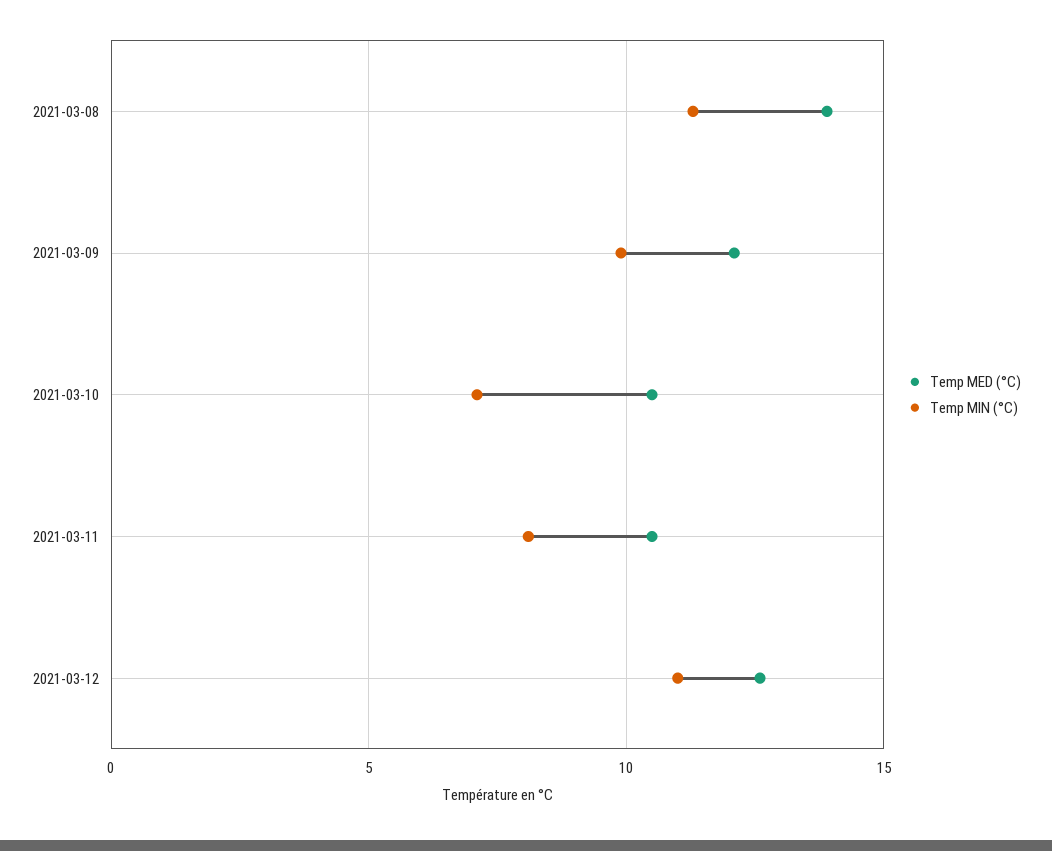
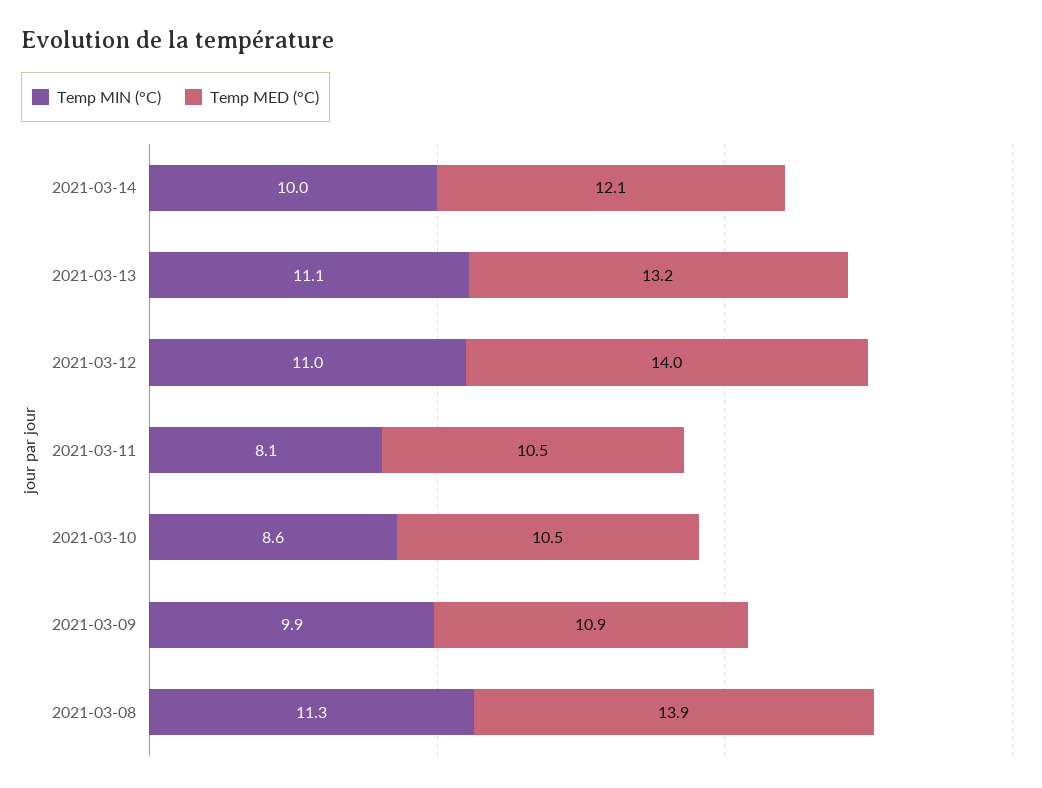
Temp MED (°C), 2021-03-09: 12 -> 10.9
Temp MIN (°C), 2021-03-10: 7 -> 8.6
Temp MED (°C), 2021-03-12: 12.5 -> 14
Temp MIN (°C), 2021-03-14: none -> 10
Temp MED (°C), 2021-03-14: none -> 12.1
Temp MIN (°C), 2021-03-13: none -> 11.1
Temp MED (°C), 2021-03-13: none -> 13.2

